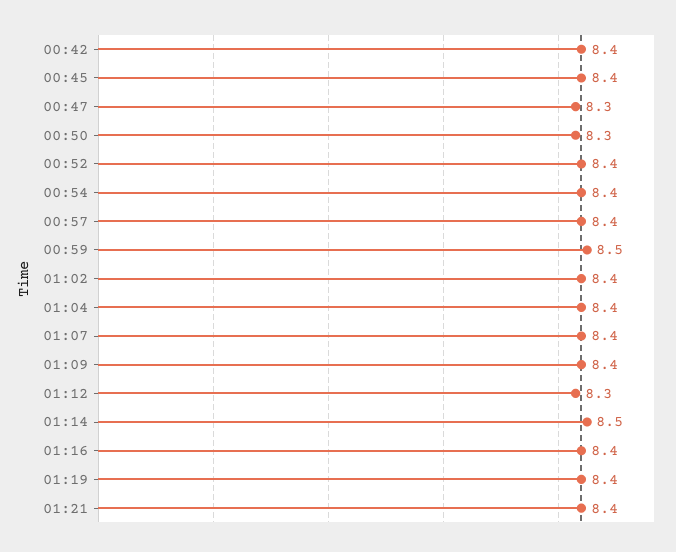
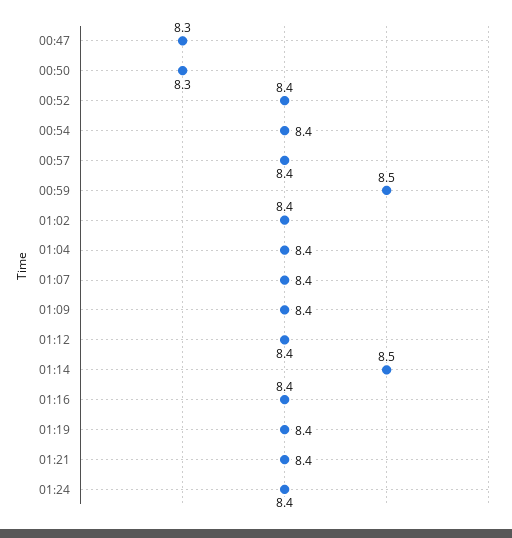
00:42: 8.4 -> none
00:45: 8.4 -> none
01:12: 8.3 -> 8.4
01:24: none -> 8.4

